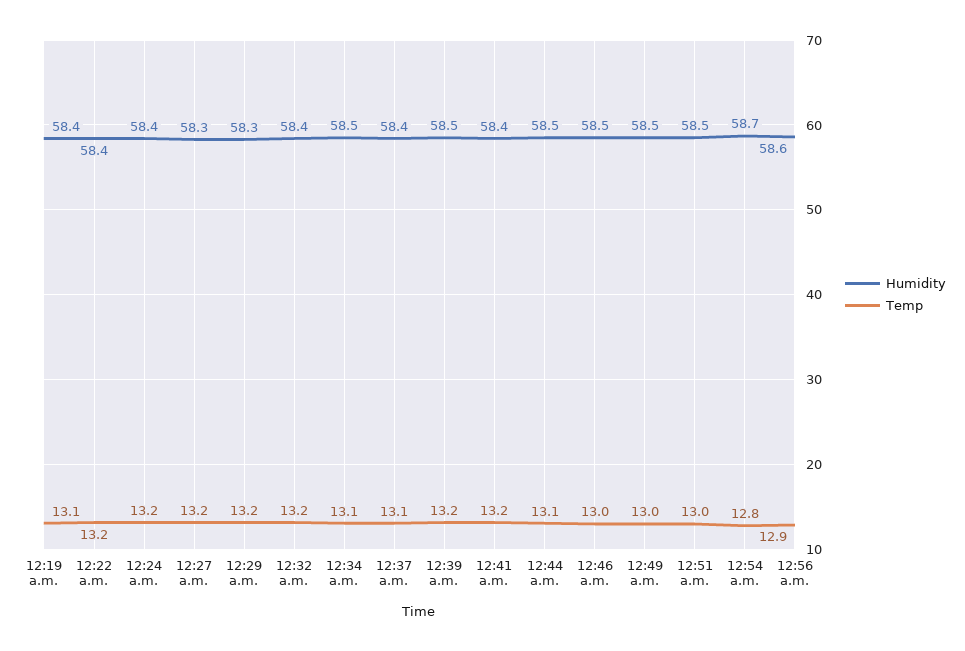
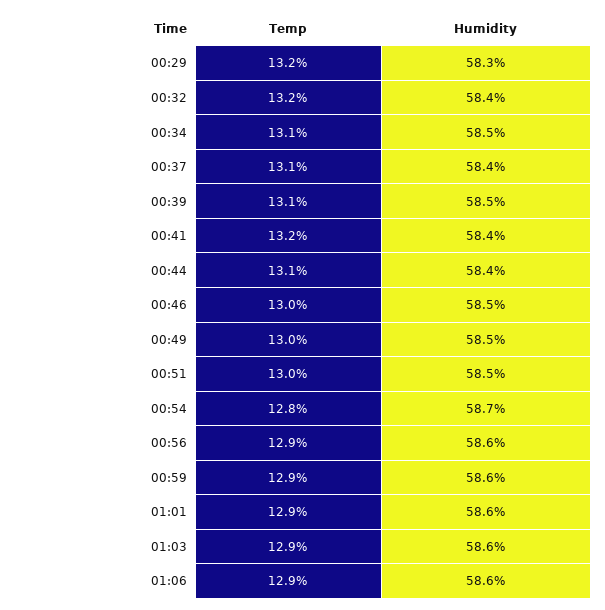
Humidity, 12:19 a.m.: 58.4 -> none
Temp, 12:19 a.m.: 13.1 -> none
Humidity, 12:22 a.m.: 58.4 -> none
Temp, 12:22 a.m.: 13.2 -> none
Humidity, 12:24 a.m.: 58.4 -> none
Temp, 12:24 a.m.: 13.2 -> none
Humidity, 12:27 a.m.: 58.3 -> none
Temp, 12:27 a.m.: 13.2 -> none
Temp, 12:39 a.m.: 13.2 -> 13.1
Humidity, 12:44 a.m.: 58.5 -> 58.4
Temp, 00:59: none -> 12.9
Humidity, 00:59: none -> 58.6
Temp, 01:01: none -> 12.9
Humidity, 01:01: none -> 58.6
Temp, 01:03: none -> 12.9
Humidity, 01:03: none -> 58.6
Temp, 01:06: none -> 12.9
Humidity, 01:06: none -> 58.6

